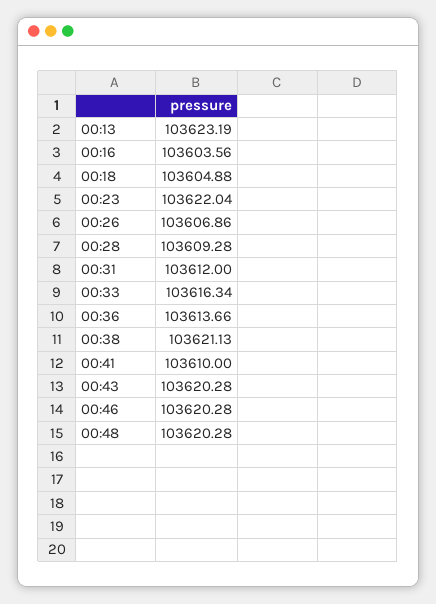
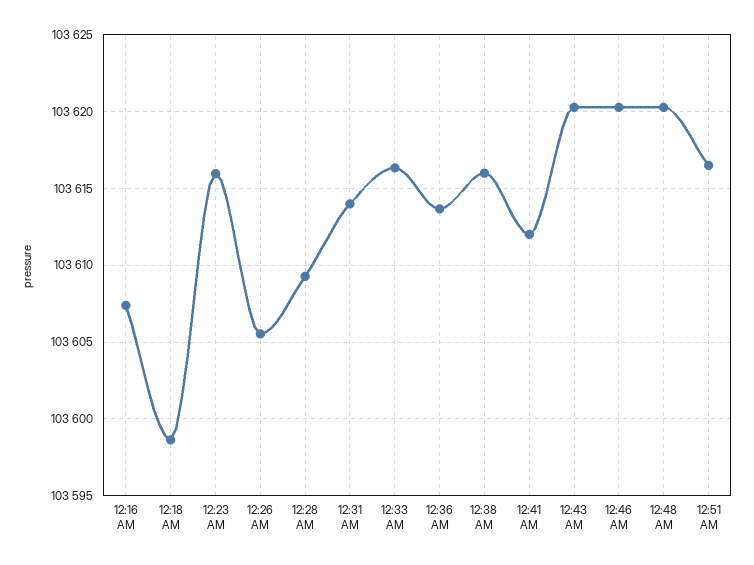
00:13: 103623.19 -> none
00:16: 103603.56 -> 103607.5
00:18: 103604.88 -> 103598.5
00:23: 103622.04 -> 103616
00:26: 103606.86 -> 103605.5
00:31: 103612 -> 103614
00:38: 103621.13 -> 103616
00:41: 103610 -> 103612
12:51 AM: none -> 103616.5

